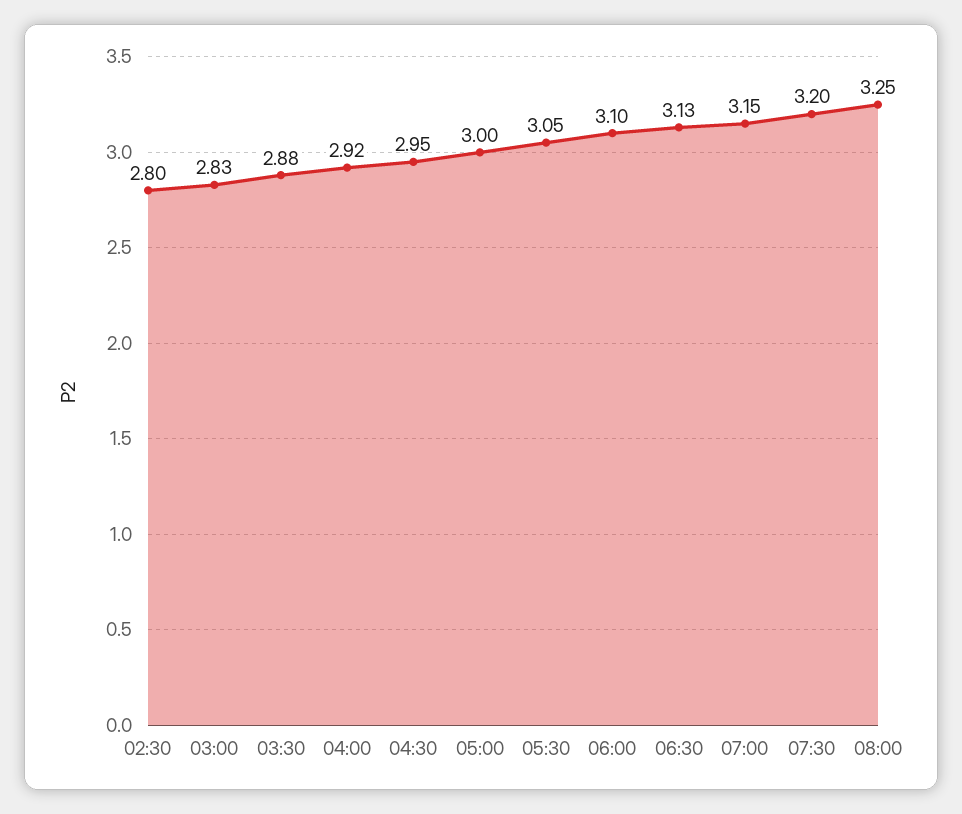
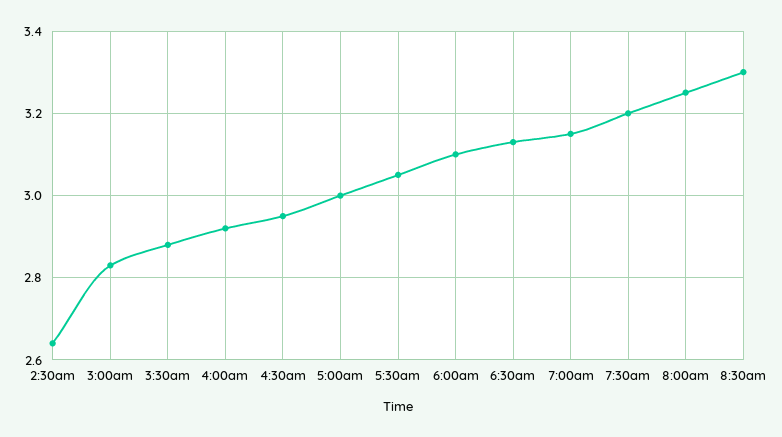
02:30: 2.8 -> 2.65
8:30am: none -> 3.3

